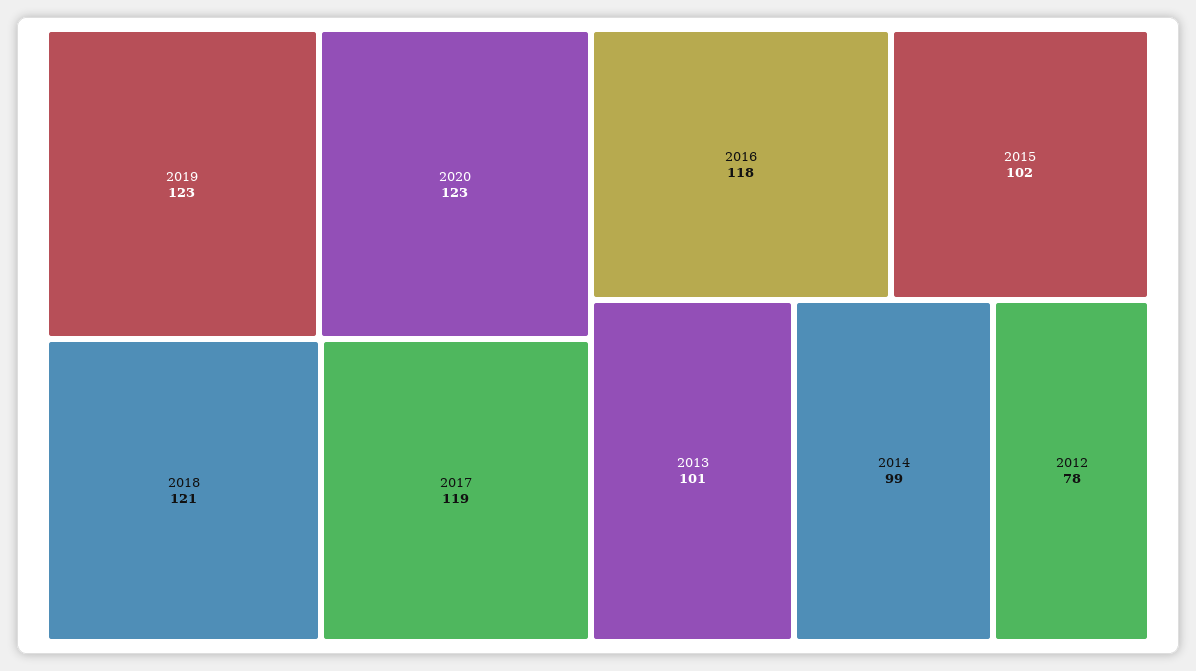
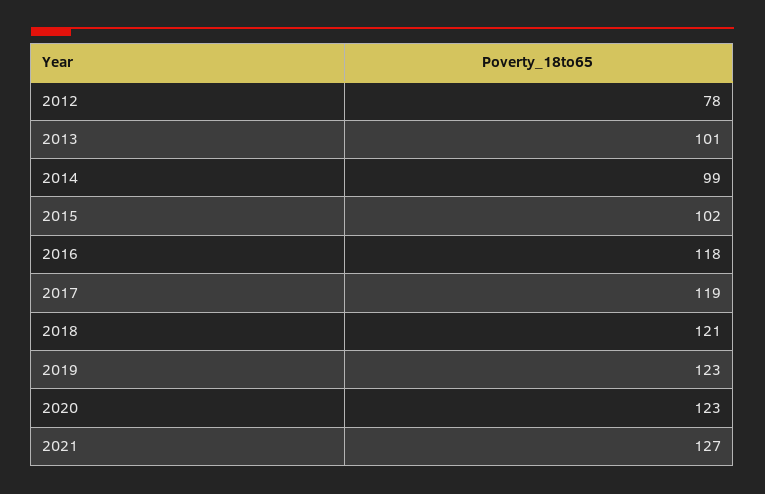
2021: none -> 127

